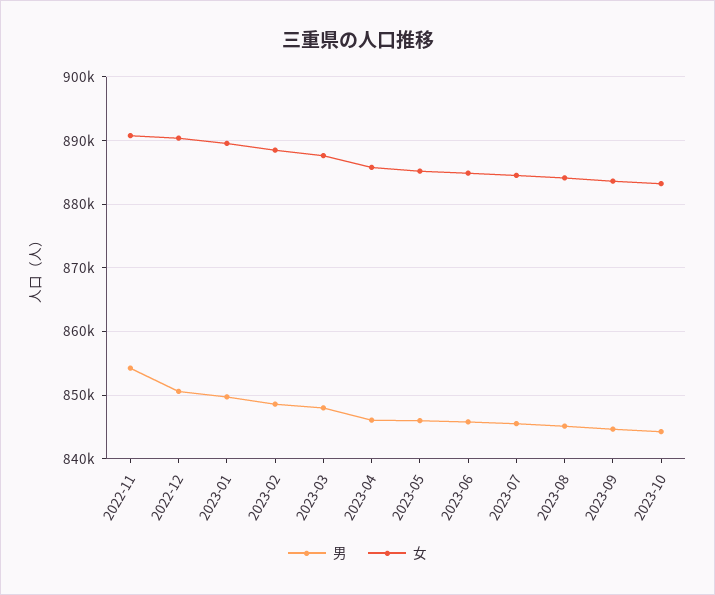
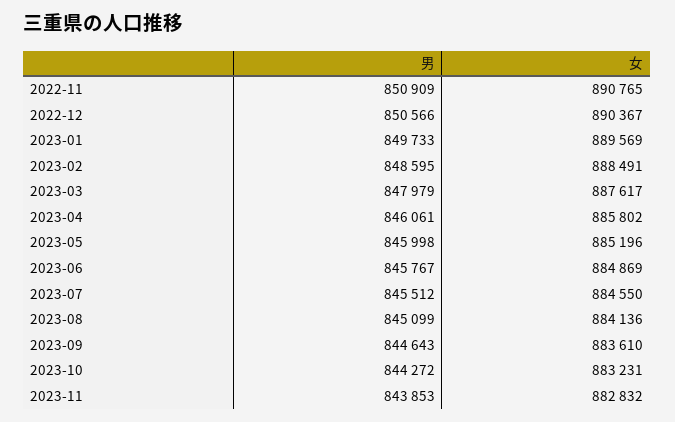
男, 2022-11: 854000 -> 850909
男, 2023-11: none -> 843853
女, 2023-11: none -> 882832

